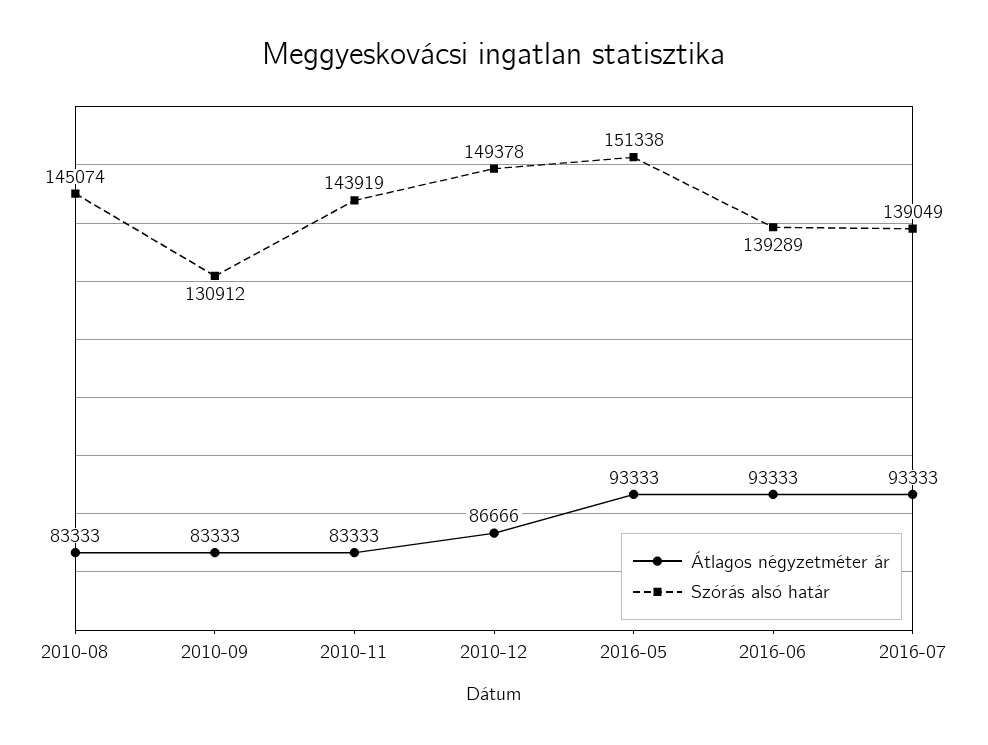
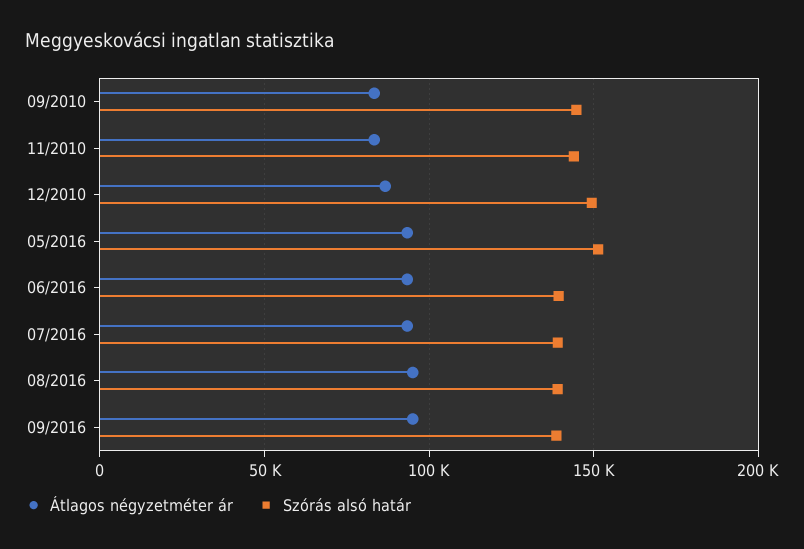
Átlagos négyzetméter ár, 2010-08: 83333 -> none
Szórás alsó határ, 2010-08: 145074 -> none
Szórás alsó határ, 2010-09: 130912 -> 145000
Átlagos négyzetméter ár, 08/2016: none -> 95000
Szórás alsó határ, 08/2016: none -> 140000
Átlagos négyzetméter ár, 09/2016: none -> 95000
Szórás alsó határ, 09/2016: none -> 140000

